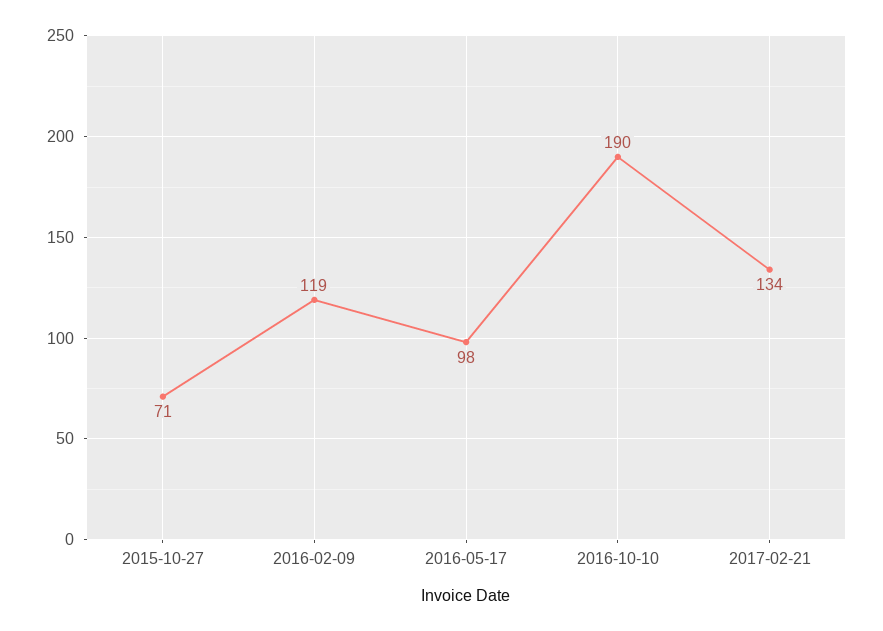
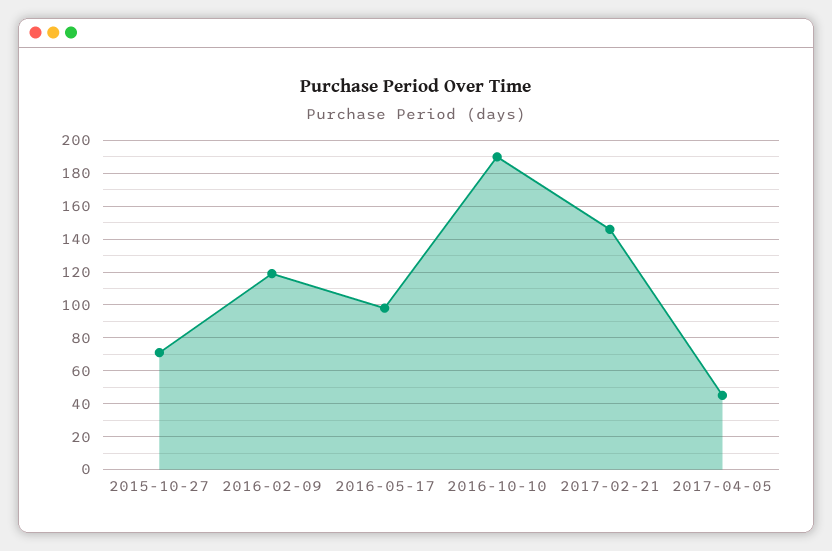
2017-02-21: 134 -> 145
2017-04-05: none -> 45

